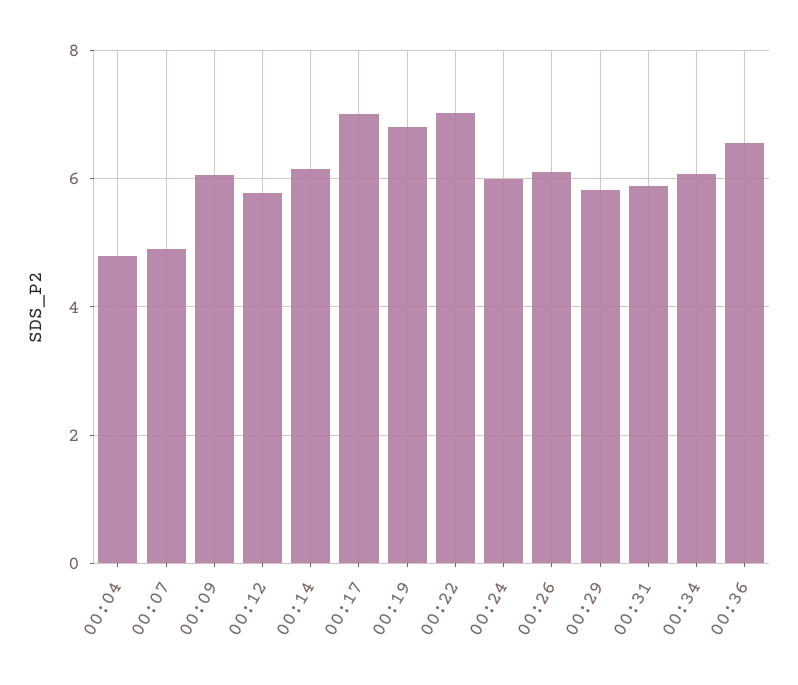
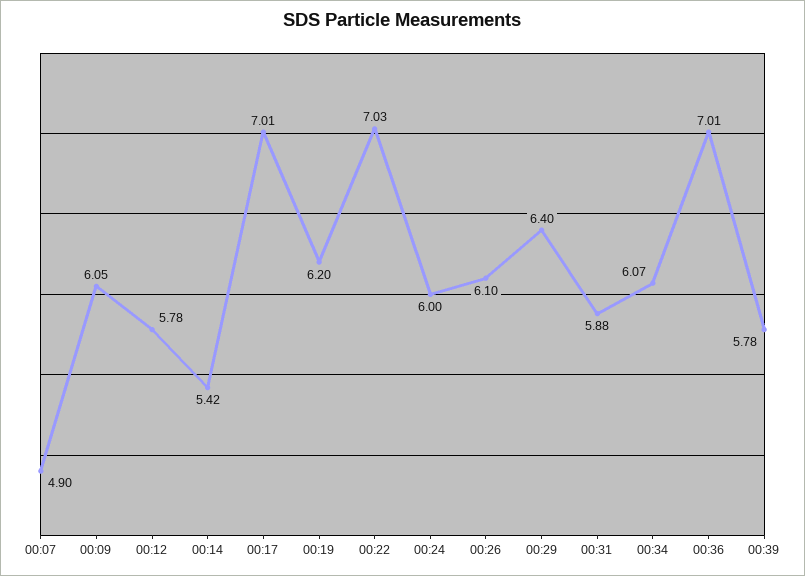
00:04: 4.8 -> none
00:14: 6.2 -> 5.42
00:19: 6.8 -> 6.2
00:29: 5.8 -> 6.4
00:36: 6.6 -> 7.01
00:39: none -> 5.78

